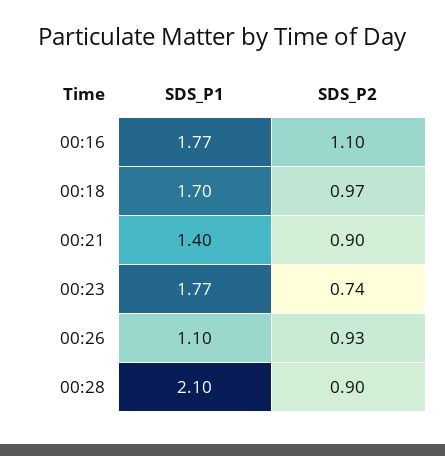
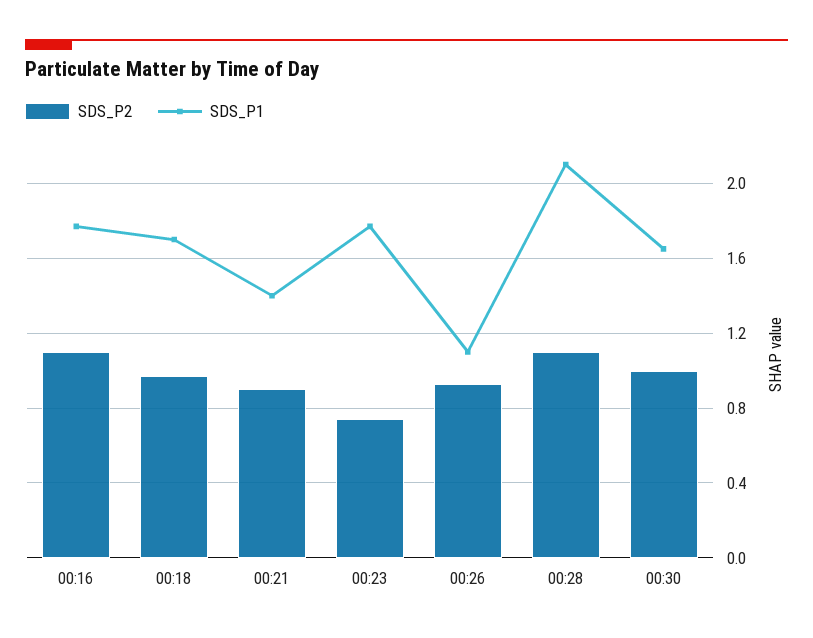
SDS_P2, 00:28: 0.9 -> 1.1
SDS_P2, 00:30: none -> 1
SDS_P1, 00:30: none -> 1.65

